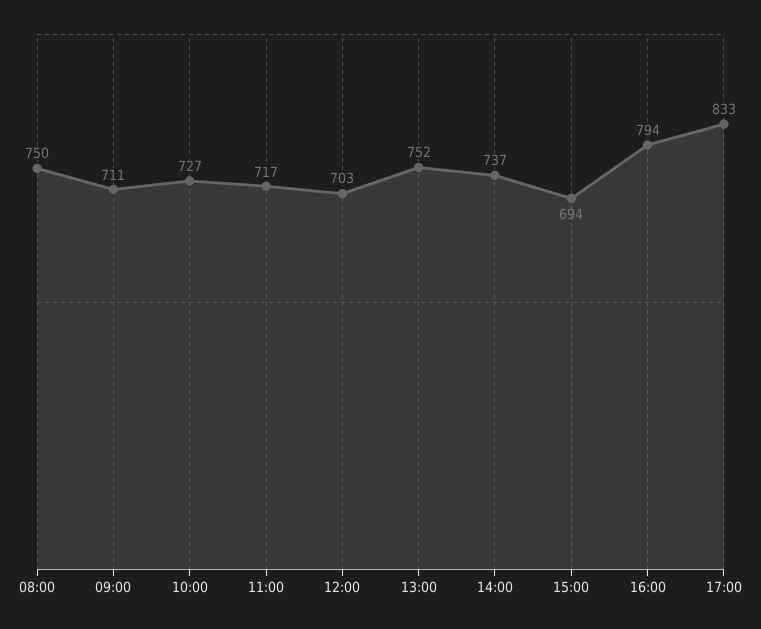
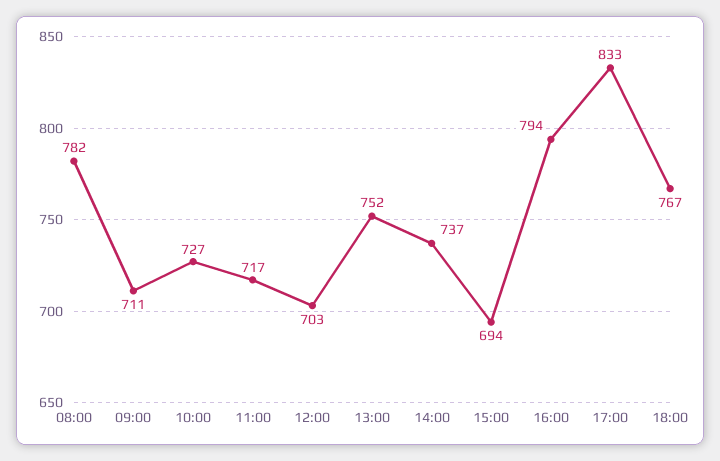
08:00: 750 -> 782
18:00: none -> 767

